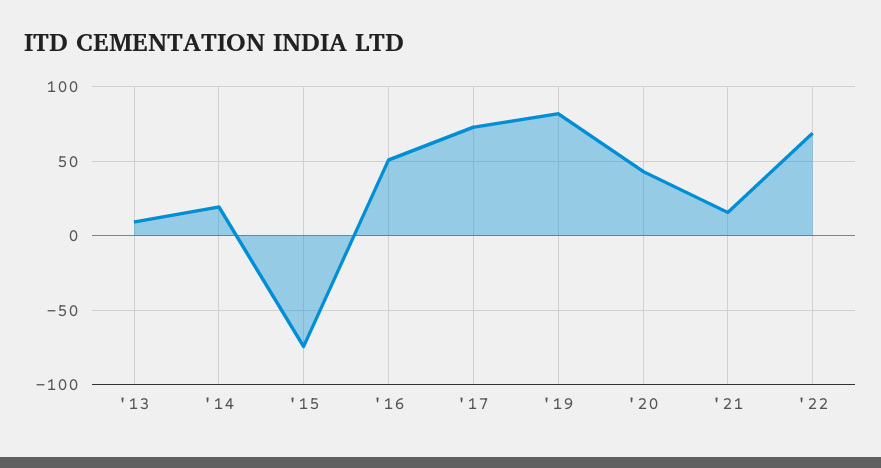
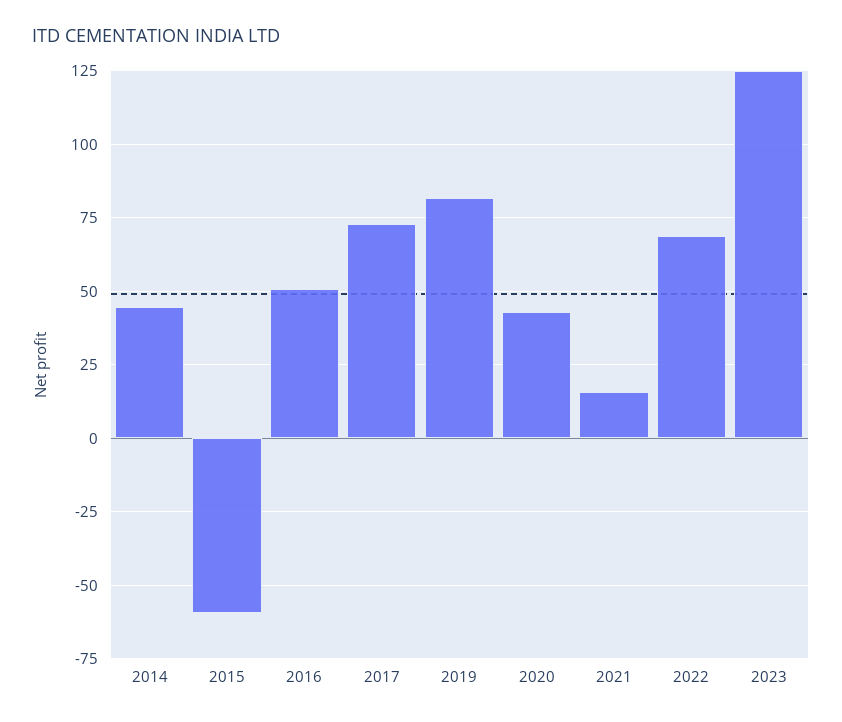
'13: 10 -> none
'14: 20 -> 45
'15: -75 -> -60
2023: none -> 125

